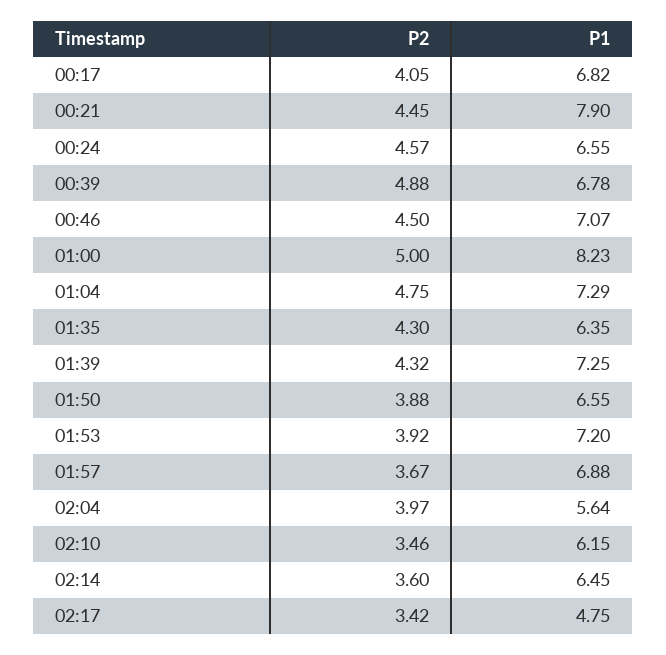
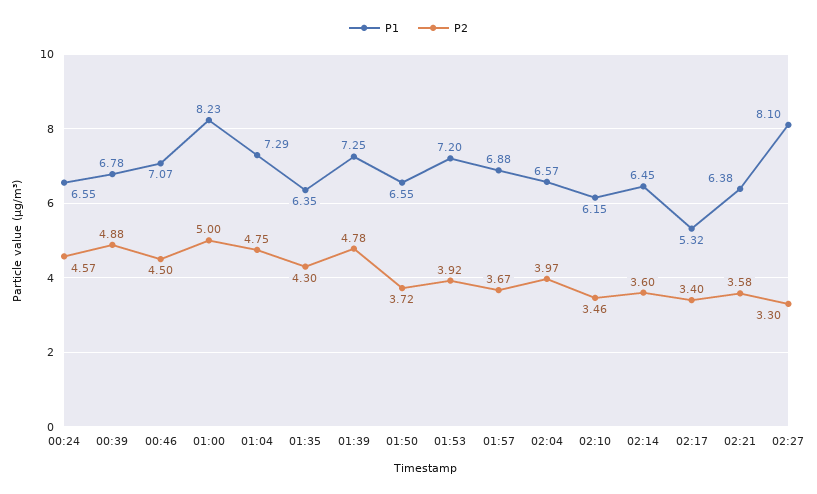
P2, 00:17: 4.05 -> none
P1, 00:17: 6.82 -> none
P2, 00:21: 4.45 -> none
P1, 00:21: 7.9 -> none
P2, 01:39: 4.32 -> 4.78
P2, 01:50: 3.88 -> 3.72
P1, 02:04: 5.64 -> 6.57
P2, 02:17: 3.42 -> 3.4
P1, 02:17: 4.75 -> 5.32
P1, 02:21: none -> 6.38
P2, 02:21: none -> 3.58
P1, 02:27: none -> 8.1
P2, 02:27: none -> 3.3

